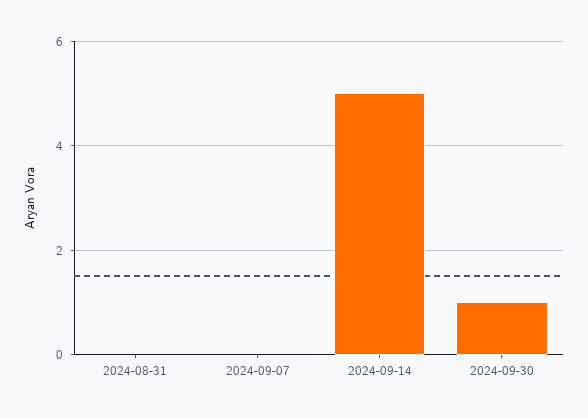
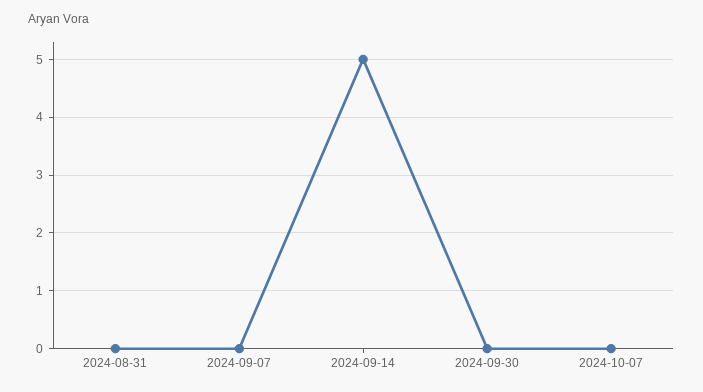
2024-09-30: 1 -> 0
2024-10-07: none -> 0

